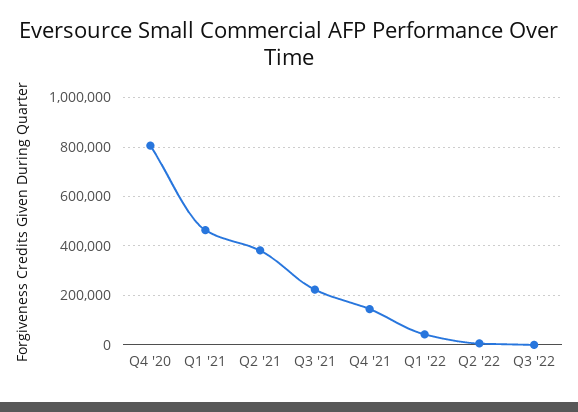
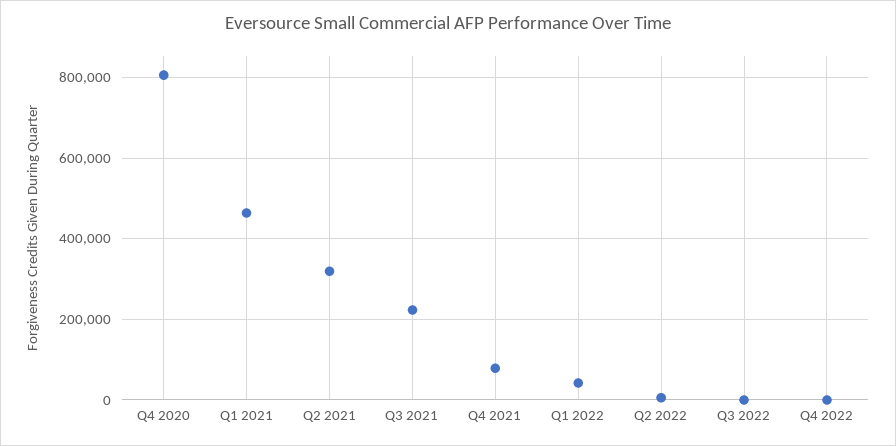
Q2 '21: 375000 -> 320000
Q4 '21: 150000 -> 80000
Q4 2022: none -> 0

